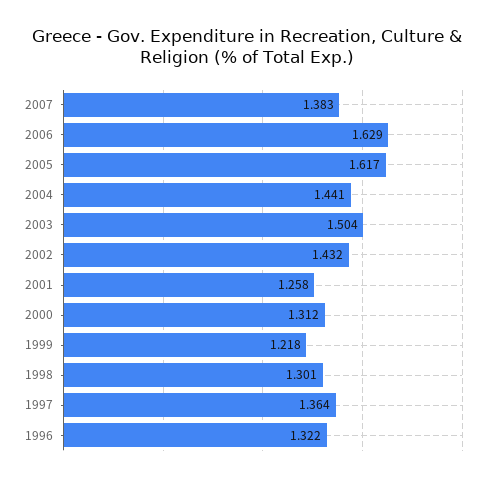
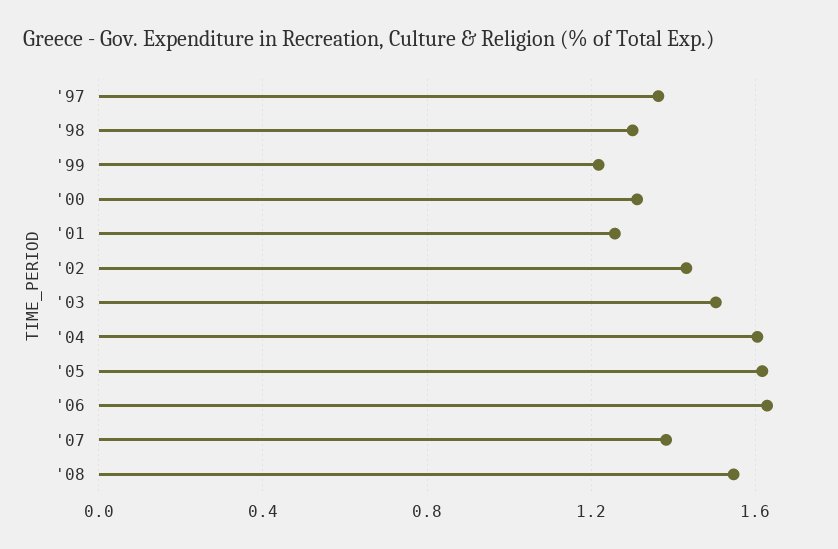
2004: 1.441 -> 1.6
1996: 1.322 -> none
'08: none -> 1.55

